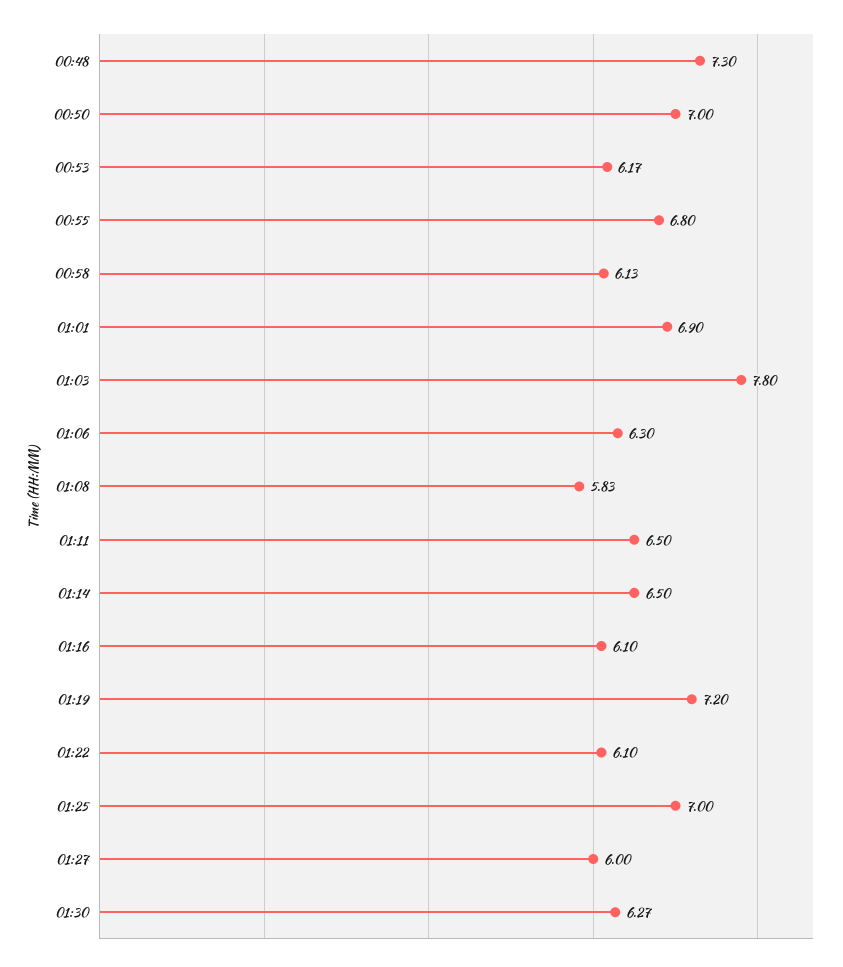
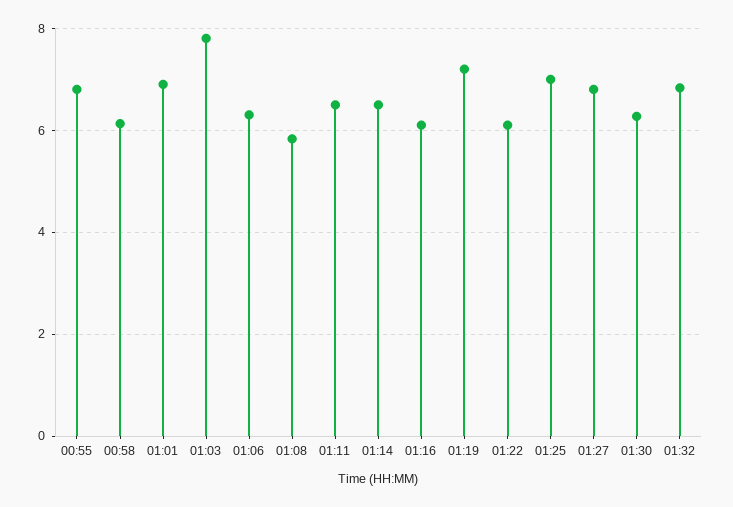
00:48: 7.3 -> none
00:50: 7 -> none
00:53: 6.17 -> none
01:27: 6 -> 6.8
01:32: none -> 6.8

